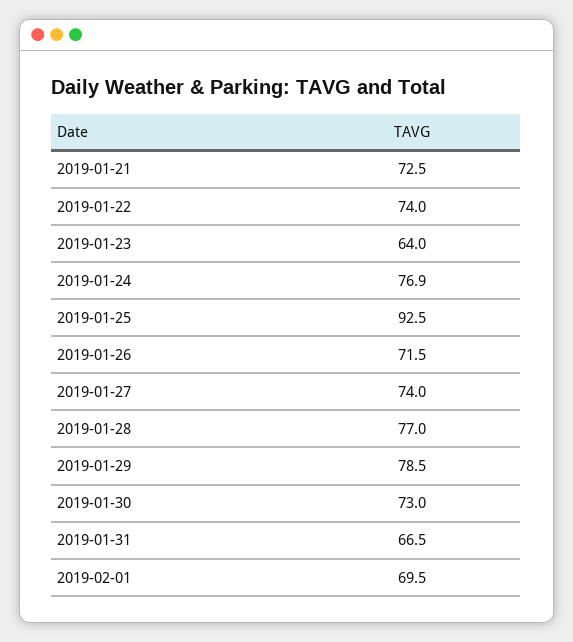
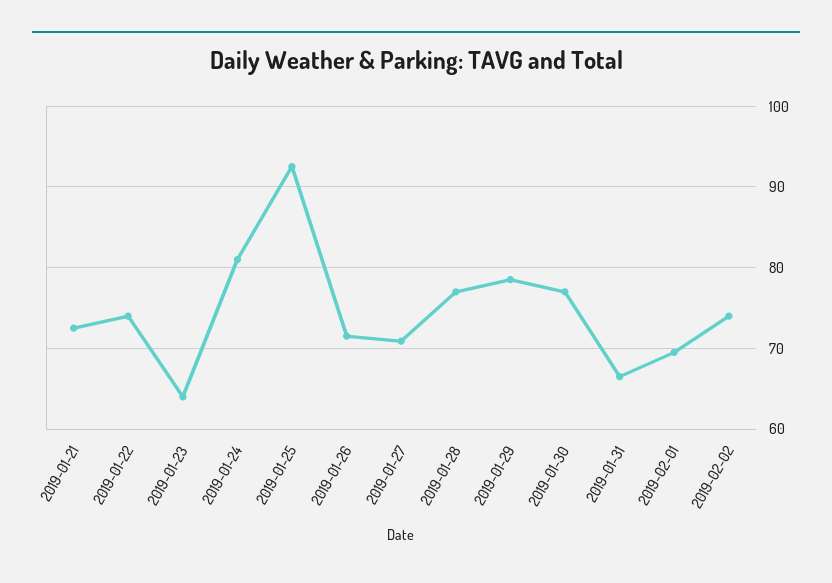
2019-01-24: 76.9 -> 81
2019-01-27: 74 -> 71
2019-01-30: 73 -> 77
2019-02-02: none -> 74

